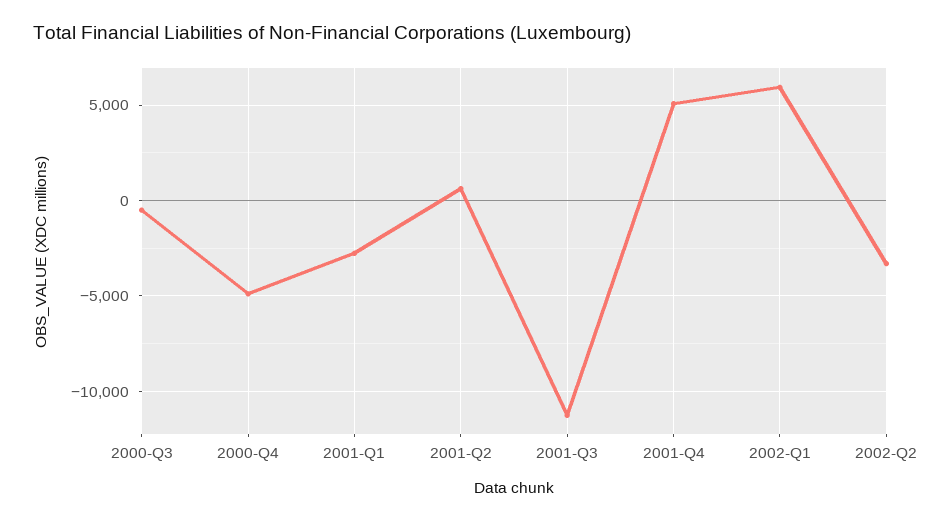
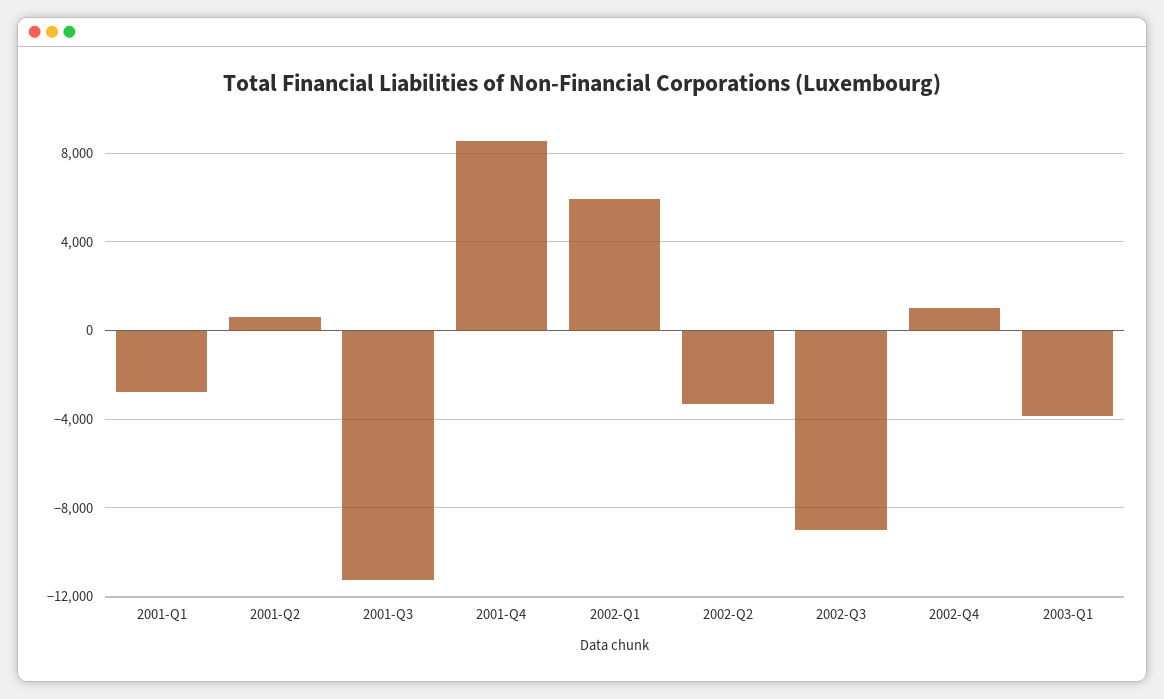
2000-Q3: -500 -> none
2000-Q4: -5000 -> none
2001-Q4: 5000 -> 8500
2002-Q3: none -> -9000
2002-Q4: none -> 1000
2003-Q1: none -> -4000

